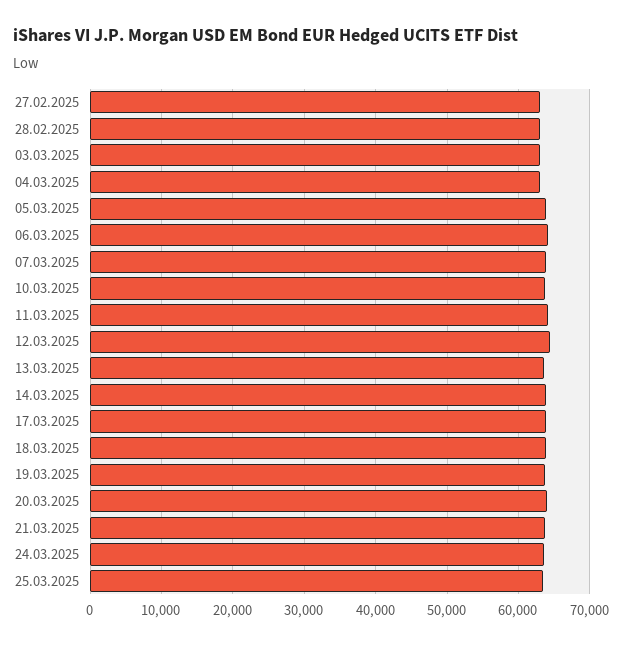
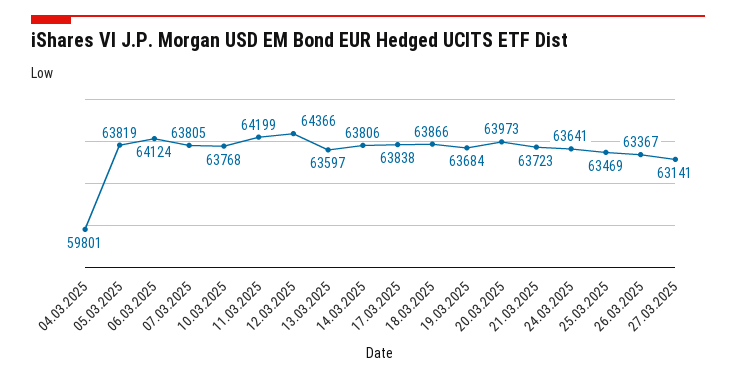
27.02.2025: 63000 -> none
28.02.2025: 63000 -> none
03.03.2025: 63000 -> none
04.03.2025: 63000 -> 59801
26.03.2025: none -> 63367
27.03.2025: none -> 63141

